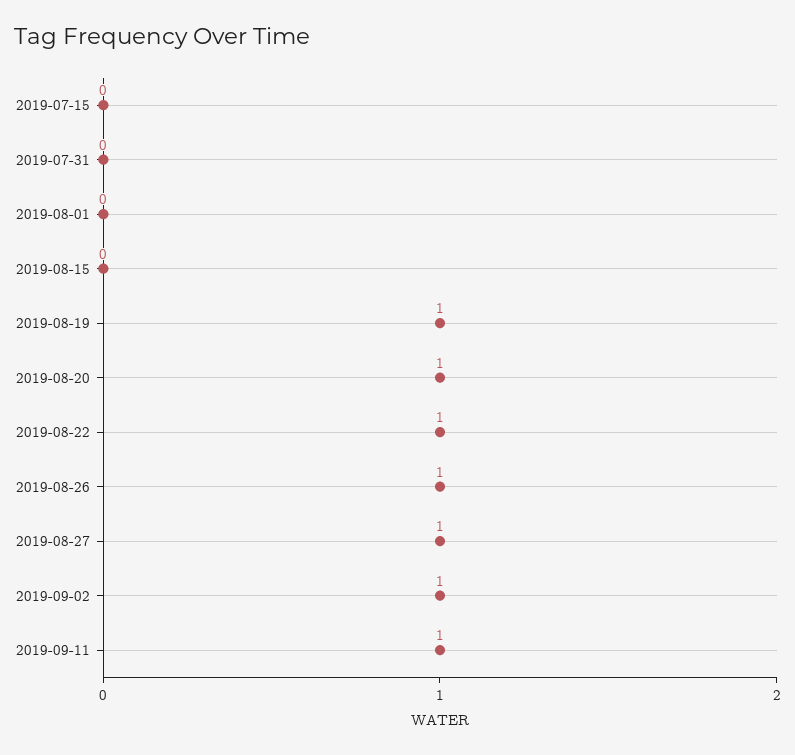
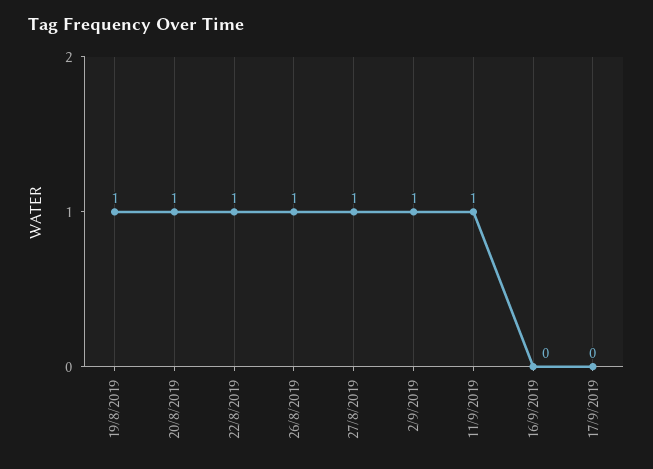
2019-07-15: 0 -> none
2019-07-31: 0 -> none
2019-08-01: 0 -> none
2019-08-15: 0 -> none
16/9/2019: none -> 0
17/9/2019: none -> 0

